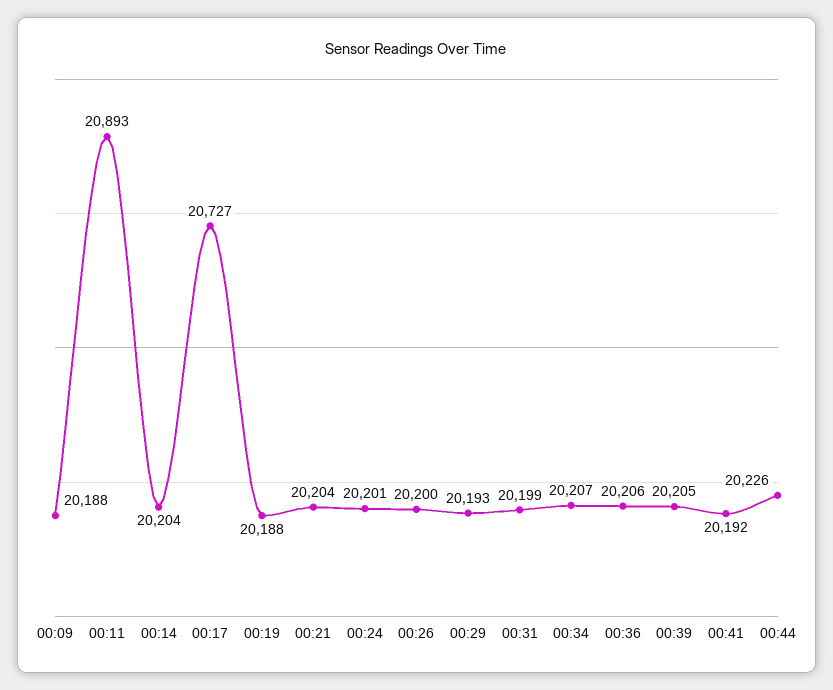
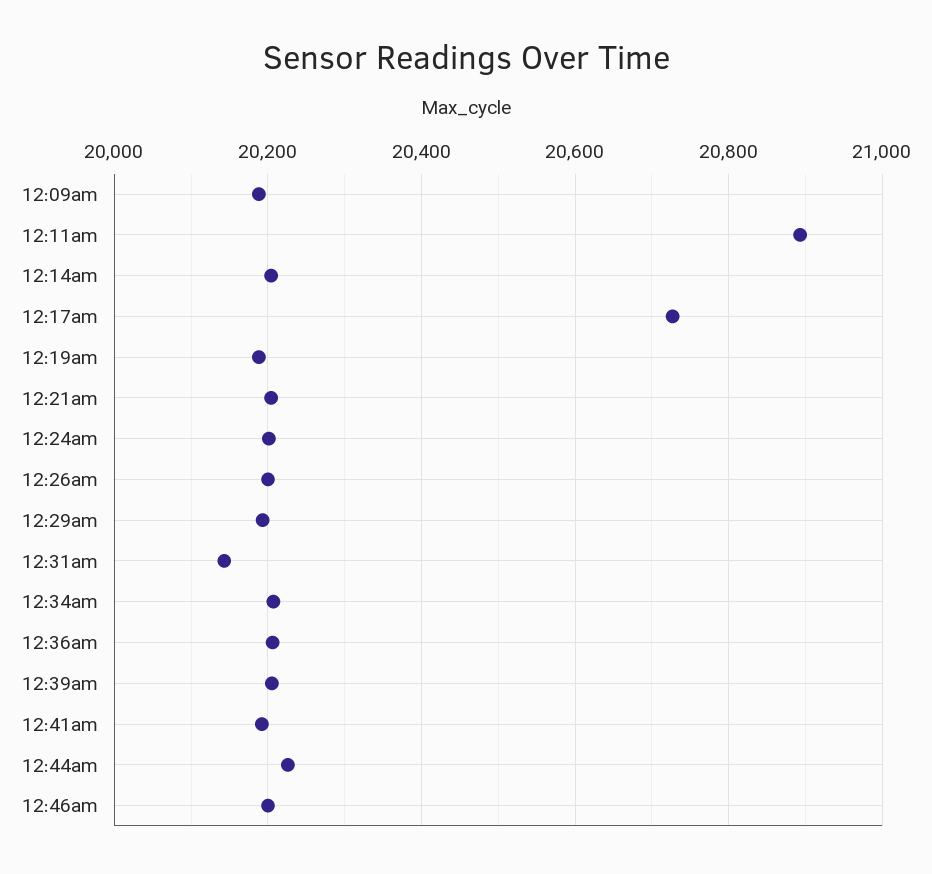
00:31: 20199 -> 20140
12:46am: none -> 20200

